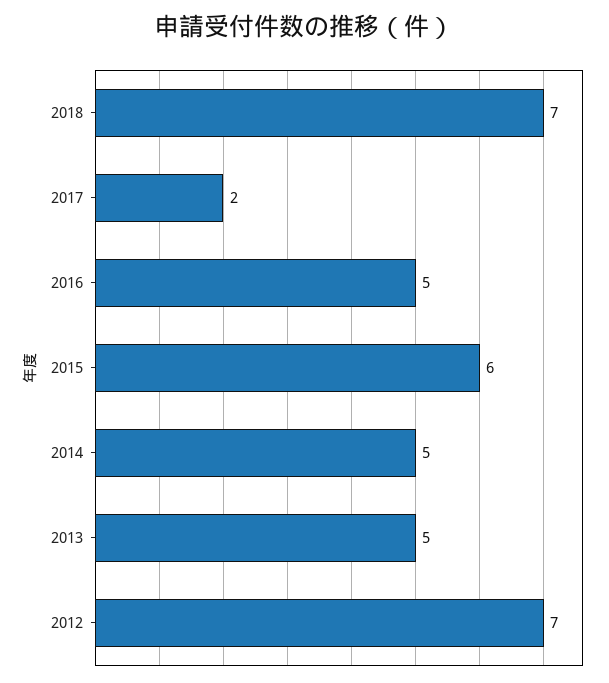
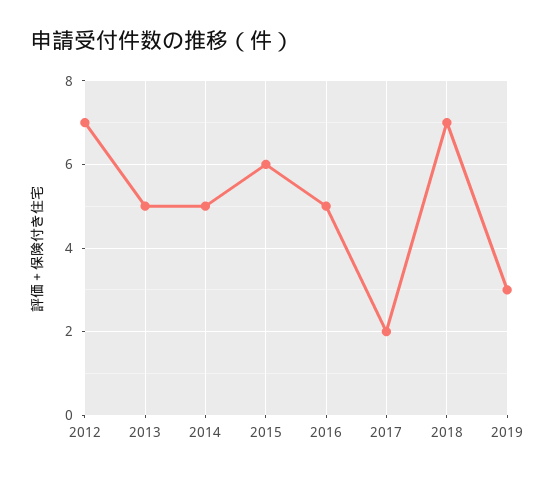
2019: none -> 3

